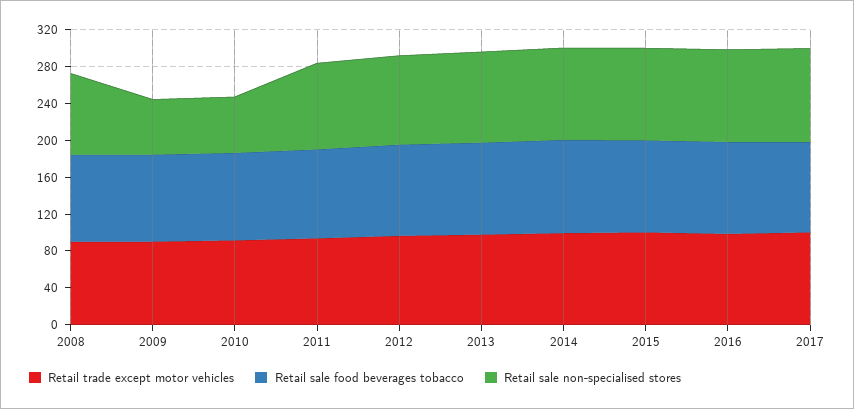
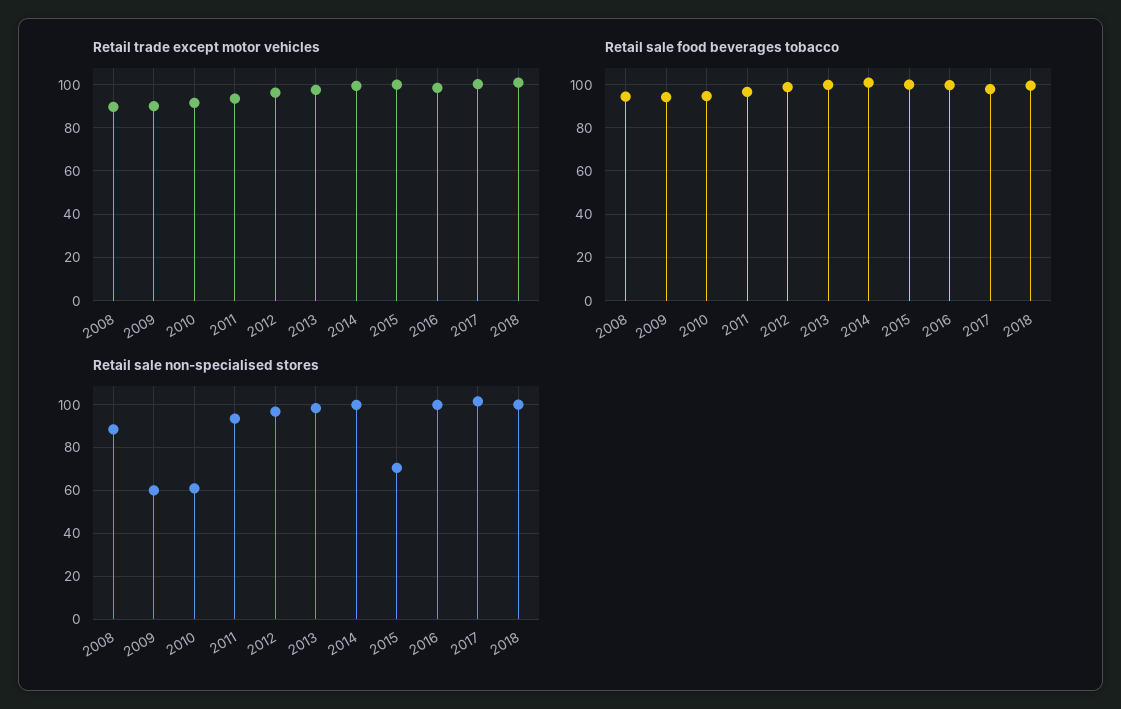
Retail sale non-specialised stores, 2015: 100 -> 70
Retail trade except motor vehicles, 2018: none -> 100
Retail sale food beverages tobacco, 2018: none -> 100
Retail sale non-specialised stores, 2018: none -> 100

